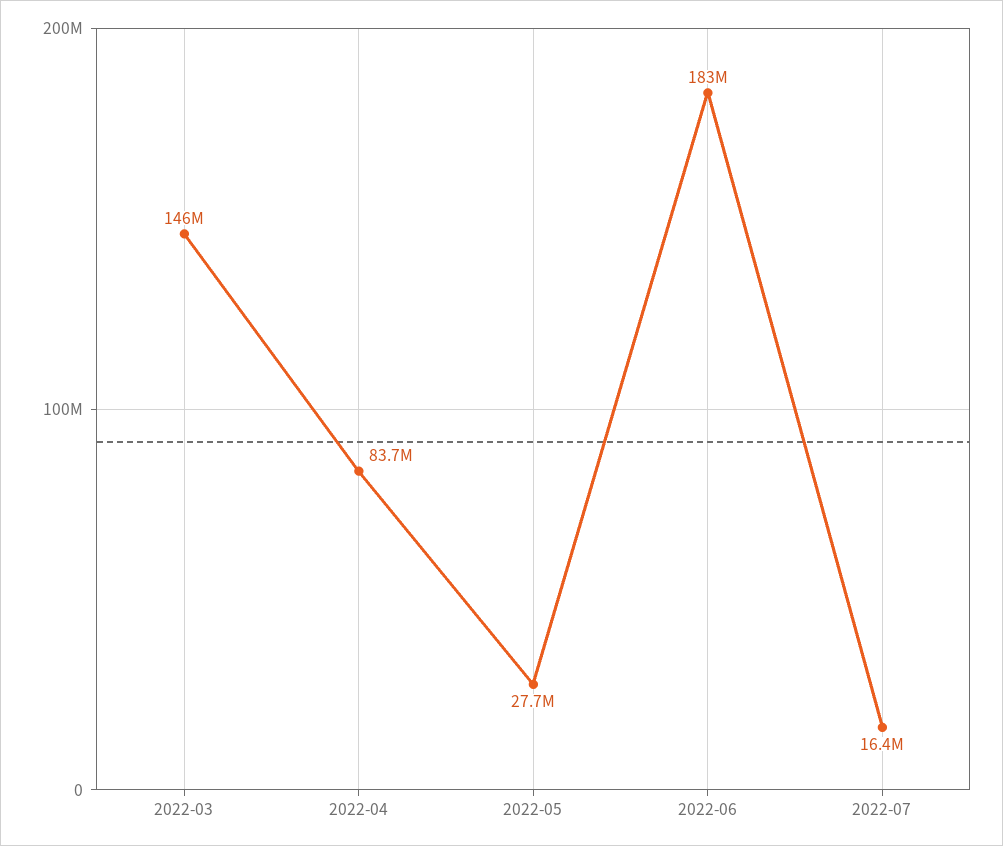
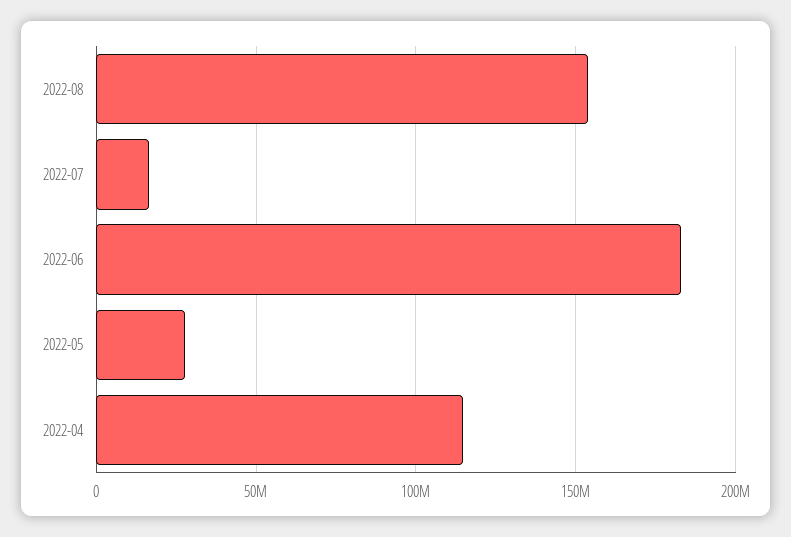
2022-03: 146000000 -> none
2022-04: 83700000 -> 115000000
2022-08: none -> 155000000

